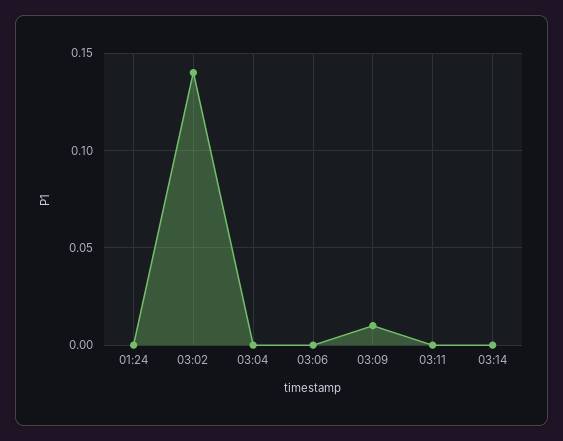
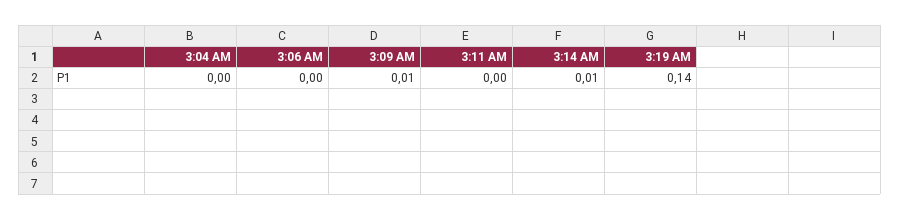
01:24: 0 -> none
03:02: 0.14 -> none
03:14: 0 -> 0.01
3:19 AM: none -> 0.14

